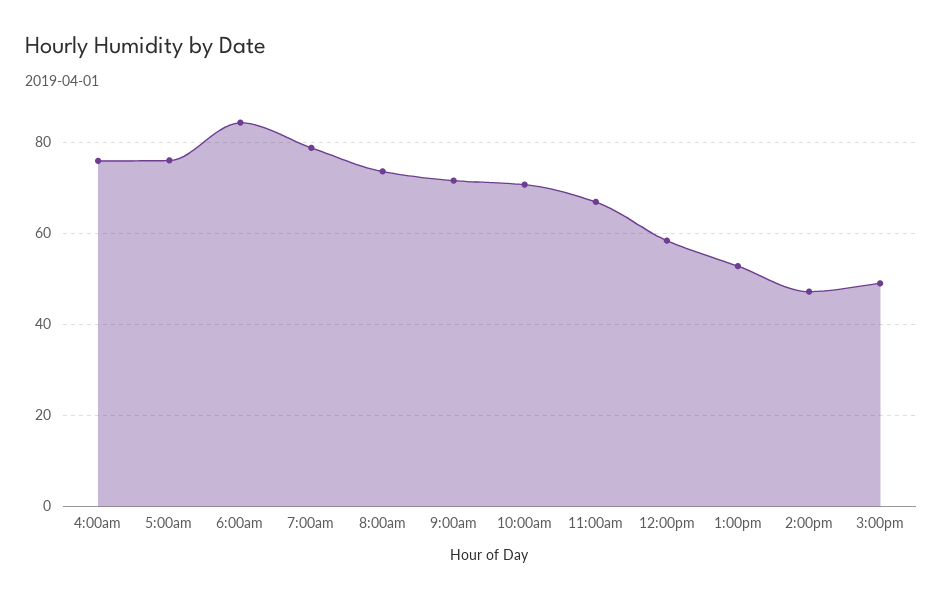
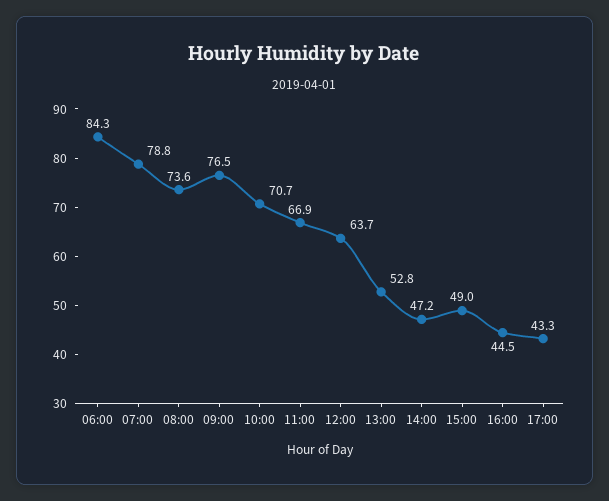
4:00am: 76 -> none
5:00am: 76 -> none
9:00am: 72 -> 76.5
12:00pm: 58 -> 63.7
16:00: none -> 44.5
17:00: none -> 43.3

